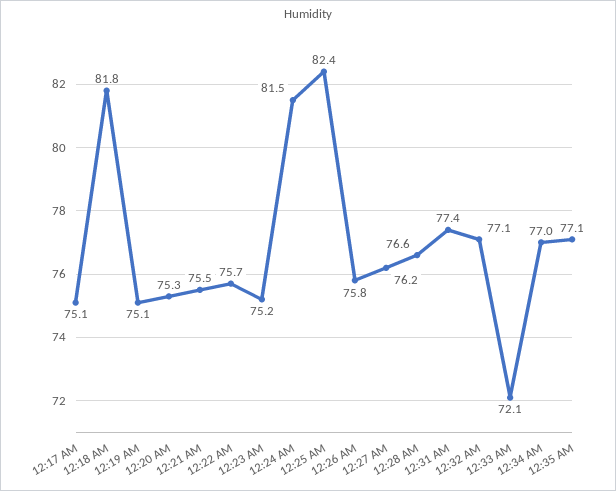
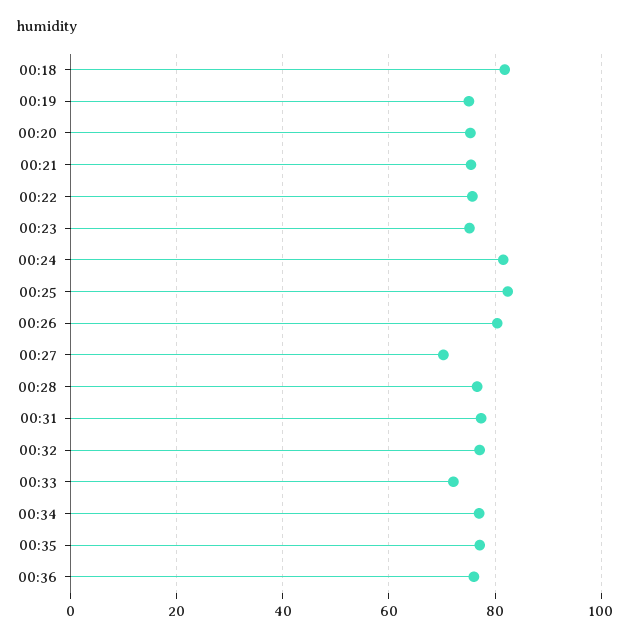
12:17 AM: 75.1 -> none
12:26 AM: 75.8 -> 80
12:27 AM: 76.2 -> 70
00:36: none -> 76

